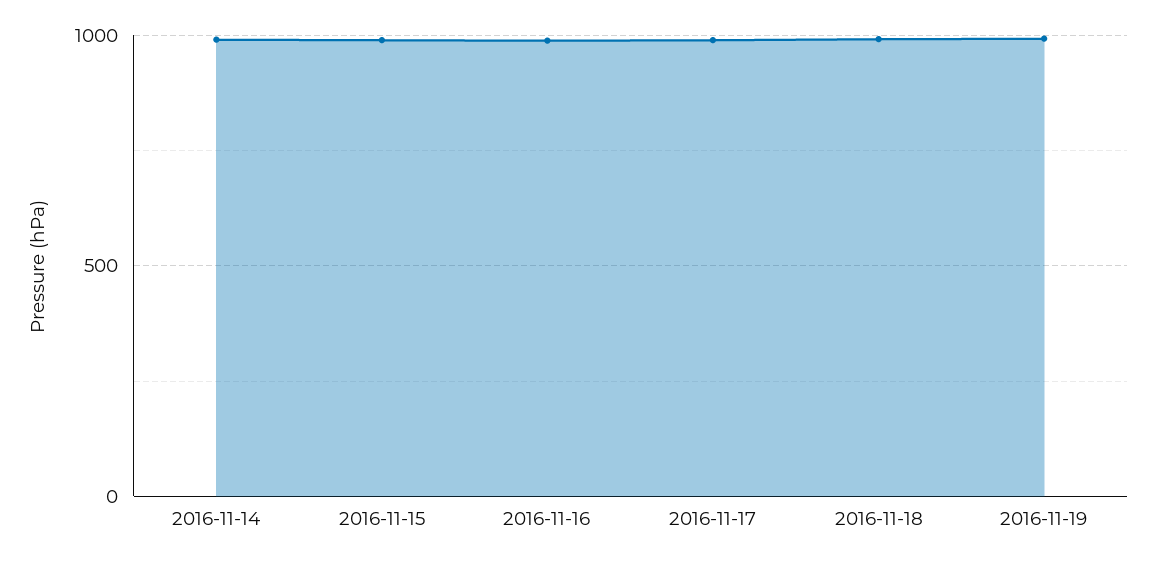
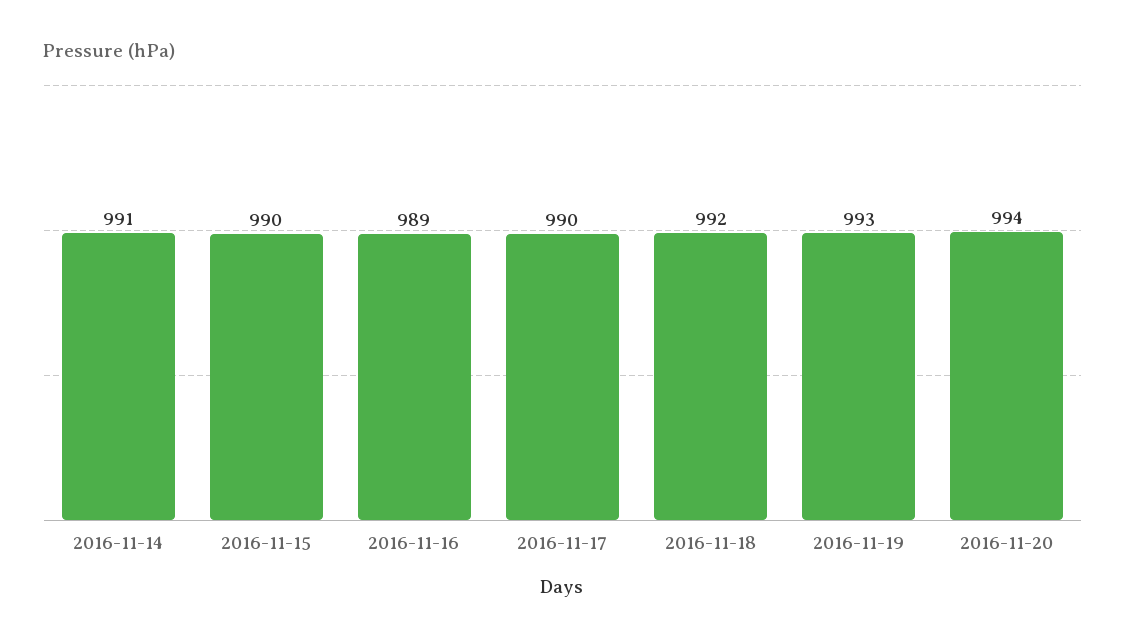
2016-11-20: none -> 994

